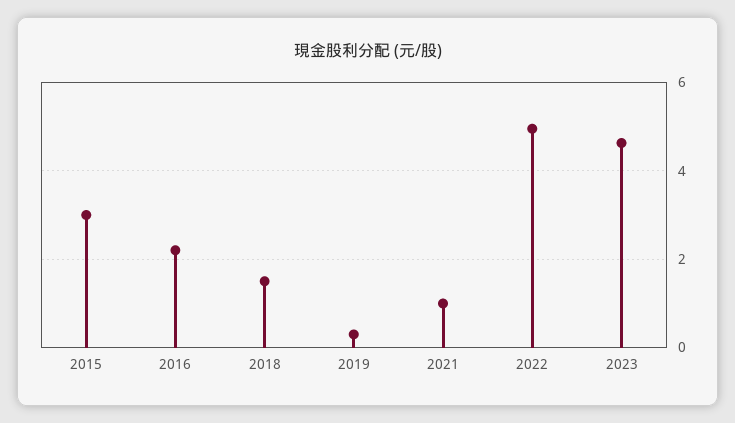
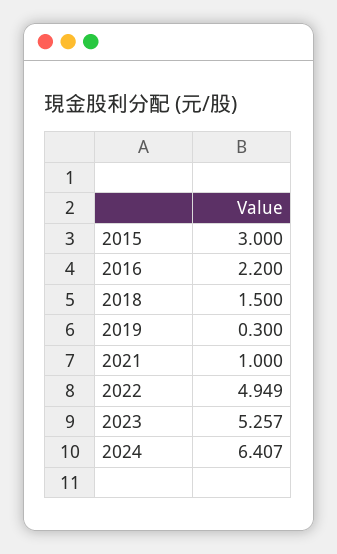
2023: 4.6 -> 5.257
2024: none -> 6.407

